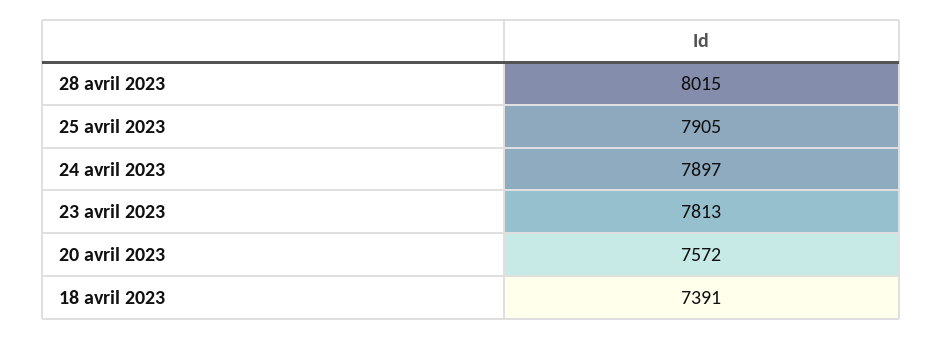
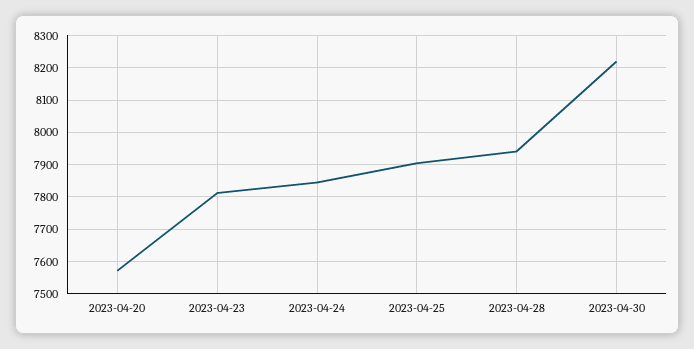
28 avril 2023: 8015 -> 7940
24 avril 2023: 7897 -> 7840
18 avril 2023: 7391 -> none
2023-04-30: none -> 8220

